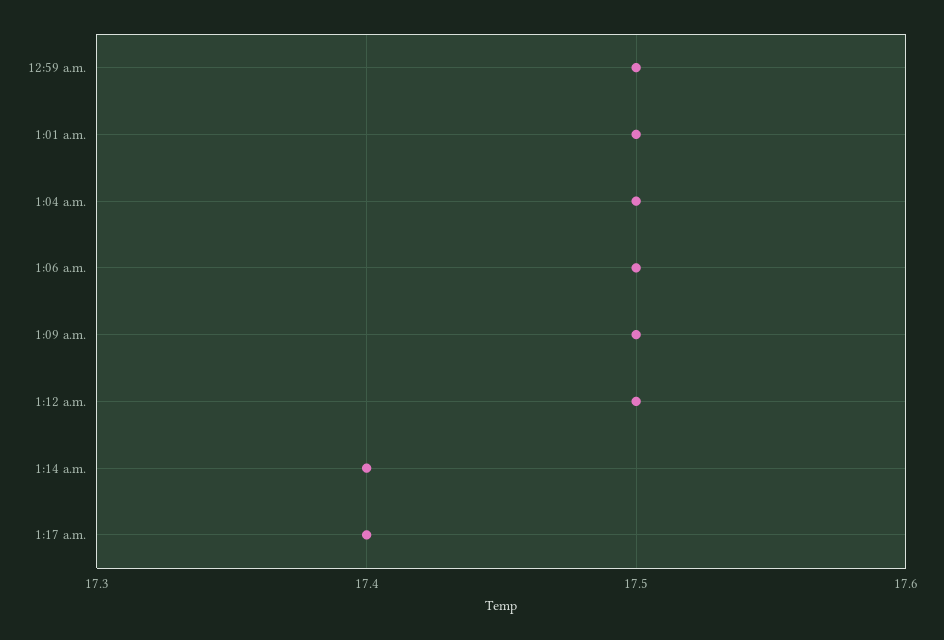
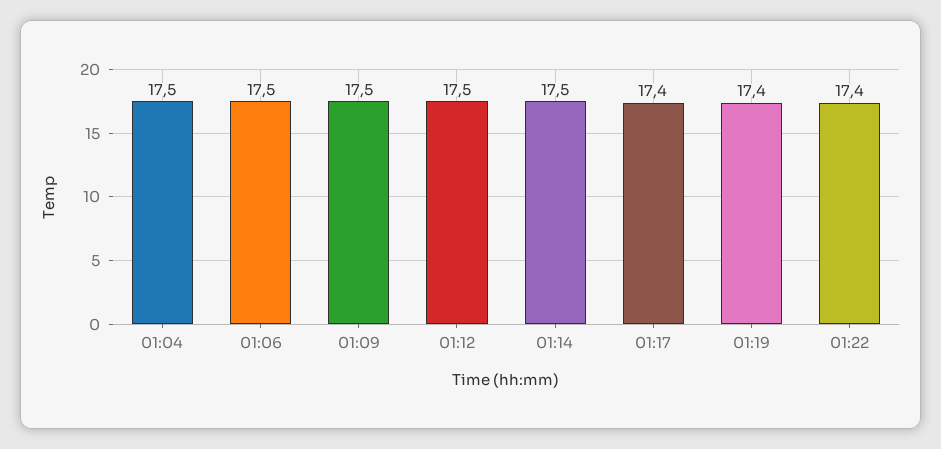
12:59 a.m.: 17.5 -> none
1:01 a.m.: 17.5 -> none
1:14 a.m.: 17.4 -> 17.5
01:19: none -> 17.4
01:22: none -> 17.4

